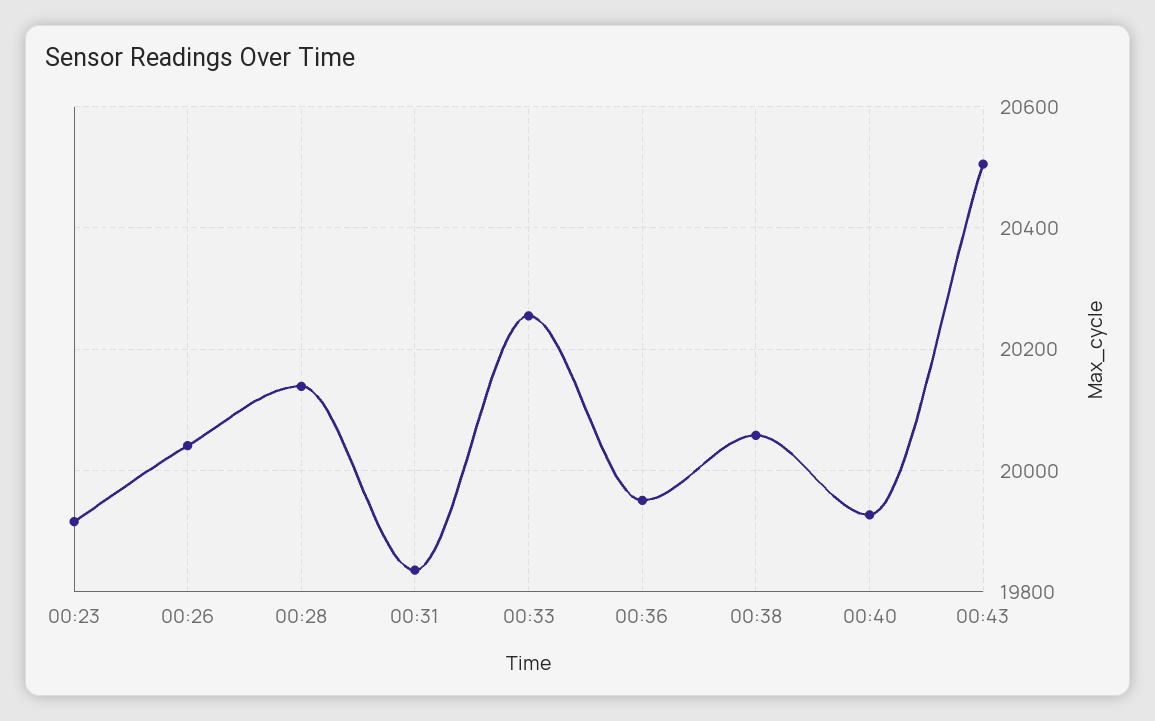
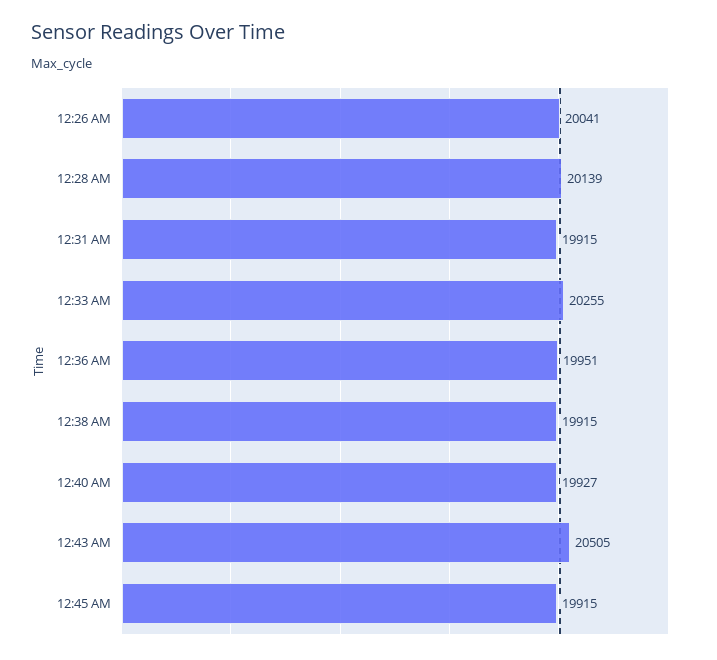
00:23: 19920 -> none
00:31: 19840 -> 19915
00:38: 20060 -> 19915
12:45 AM: none -> 19915

